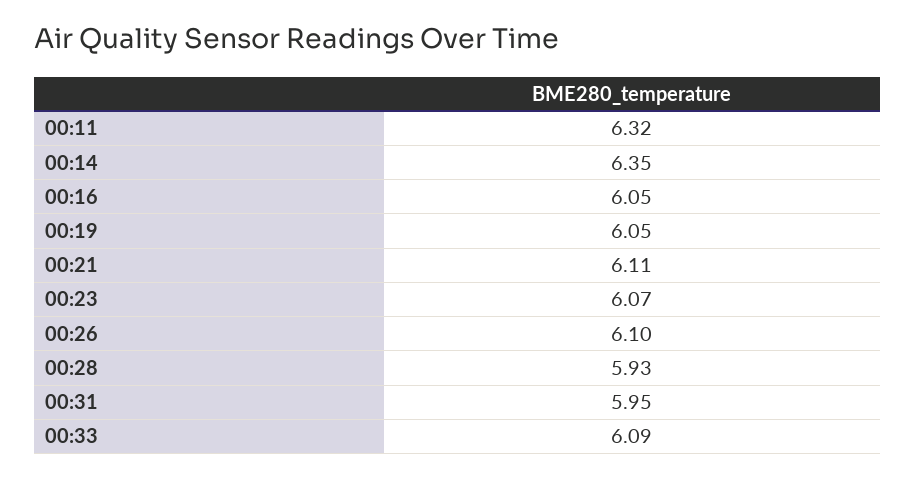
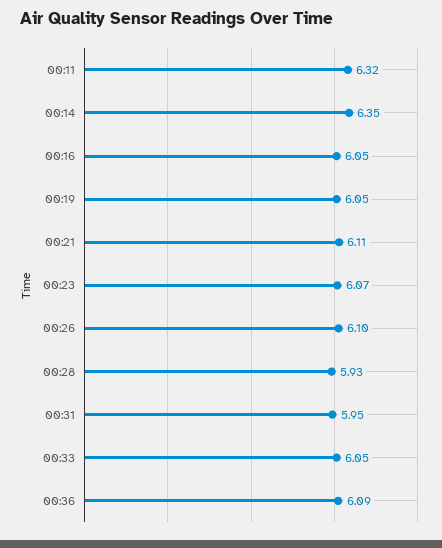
00:33: 6.09 -> 6.05
00:36: none -> 6.09

